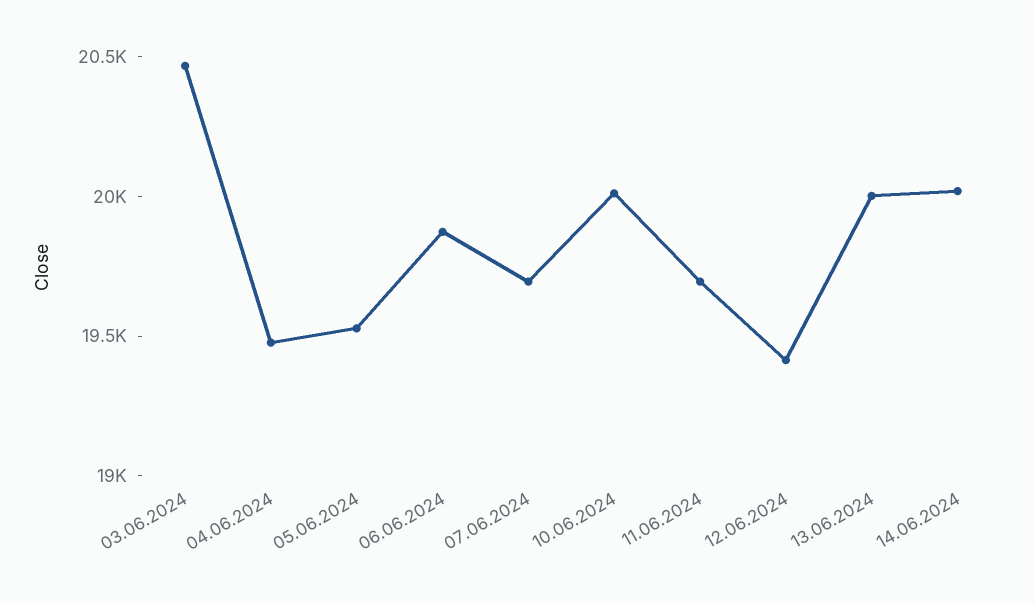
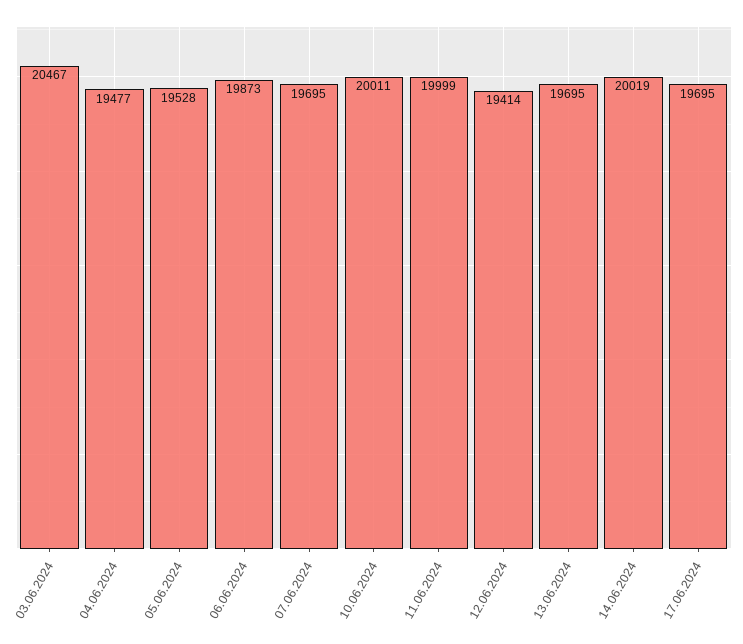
11.06.2024: 19700 -> 19999
13.06.2024: 20000 -> 19695
17.06.2024: none -> 19695

